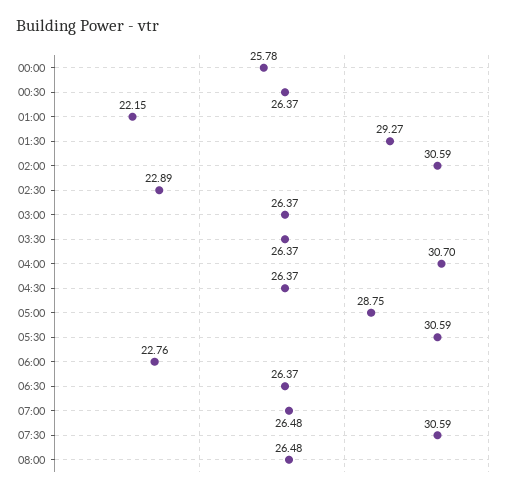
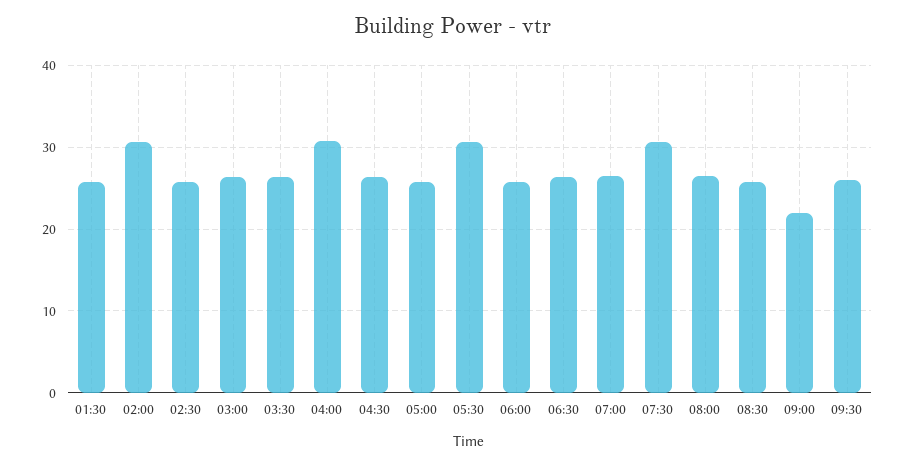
00:00: 25.78 -> none
00:30: 26.37 -> none
01:00: 22.15 -> none
01:30: 29.27 -> 26
02:30: 22.89 -> 26
05:00: 28.75 -> 26
06:00: 22.76 -> 26
08:30: none -> 26
09:00: none -> 22
09:30: none -> 26

